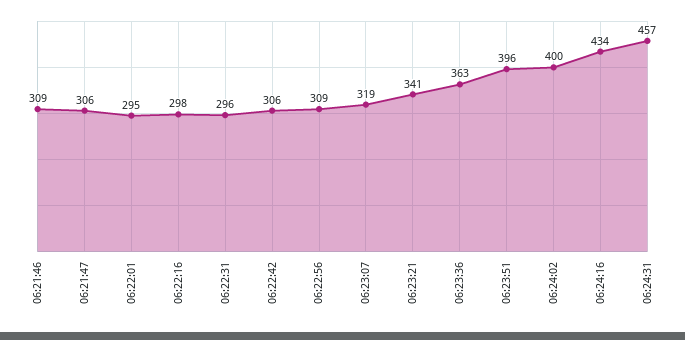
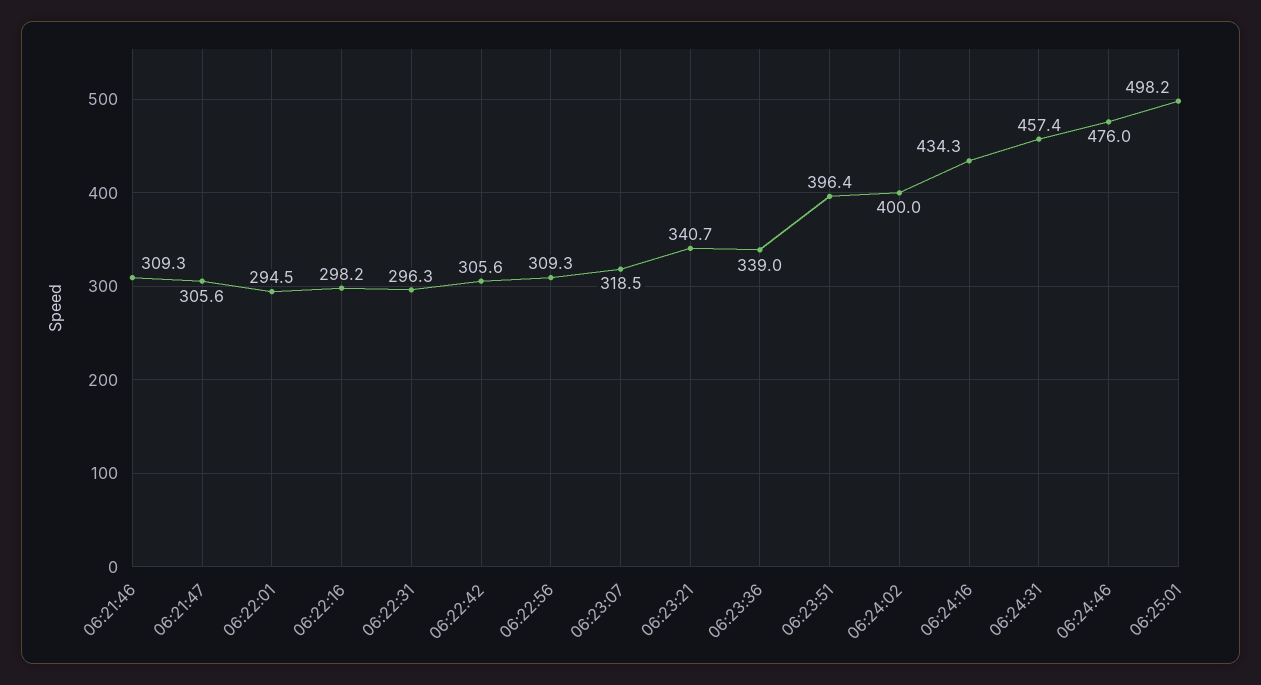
06:23:36: 363 -> 339
06:24:46: none -> 476
06:25:01: none -> 498.2

